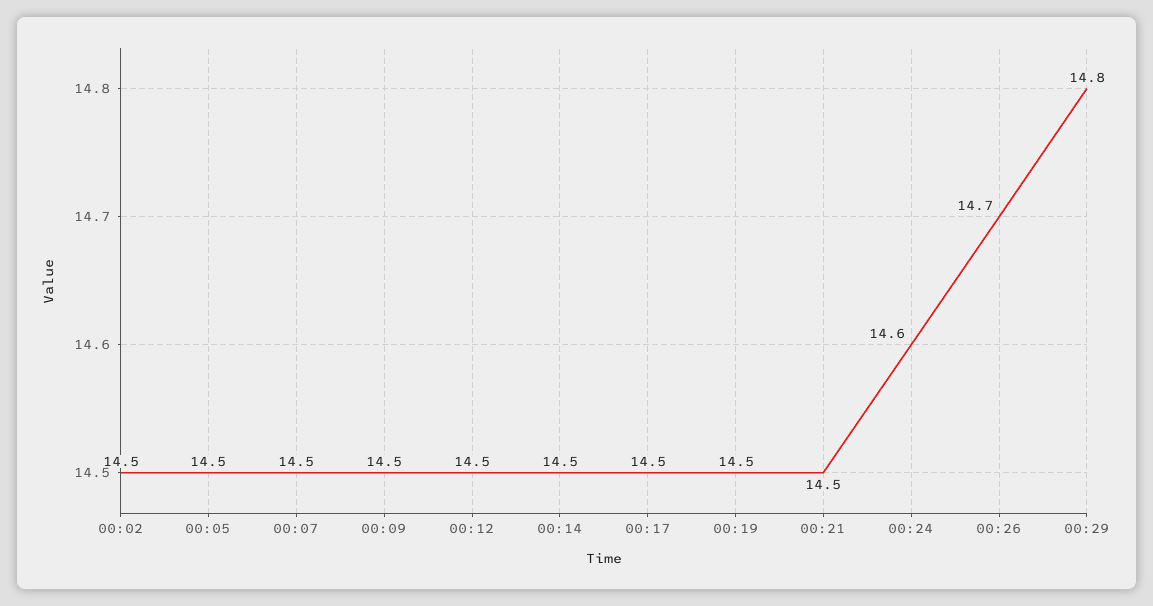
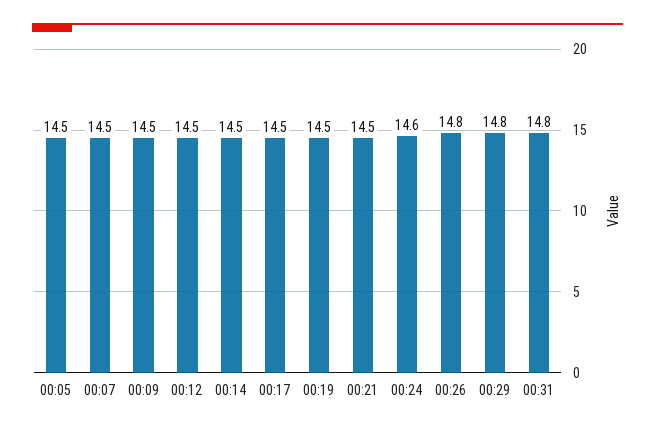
00:02: 14.5 -> none
00:26: 14.7 -> 14.8
00:31: none -> 14.8

